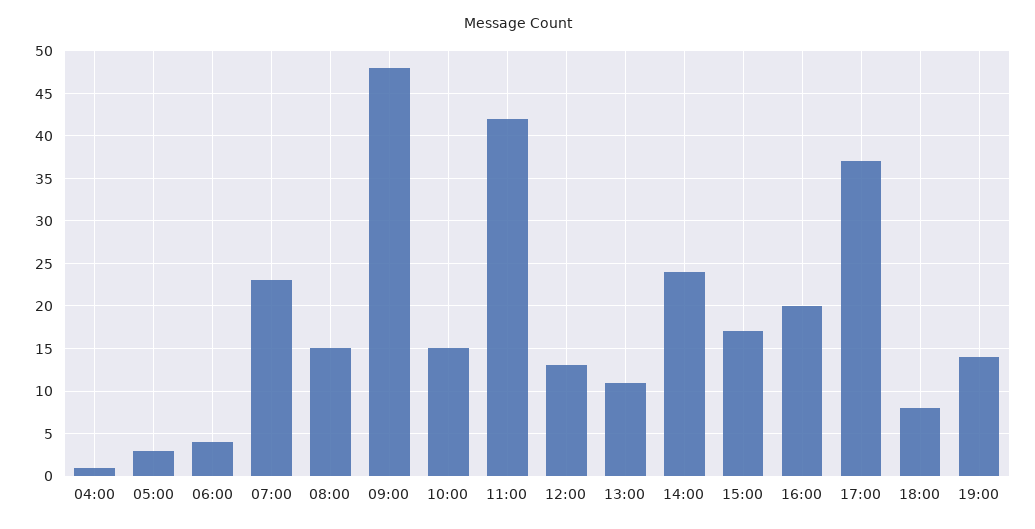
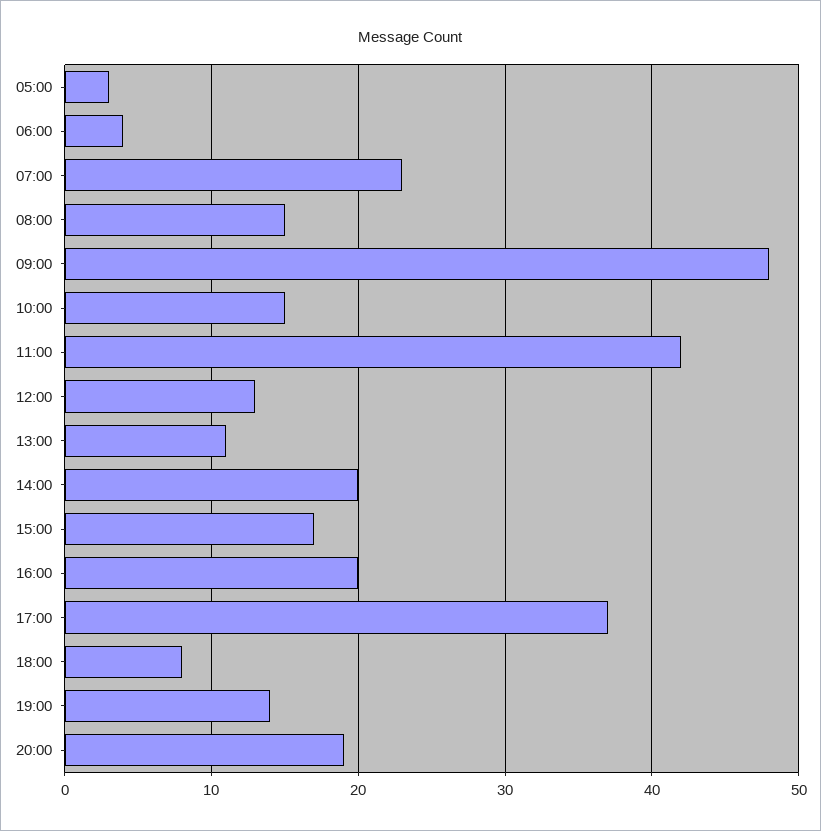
04:00: 1 -> none
14:00: 24 -> 20
20:00: none -> 19

